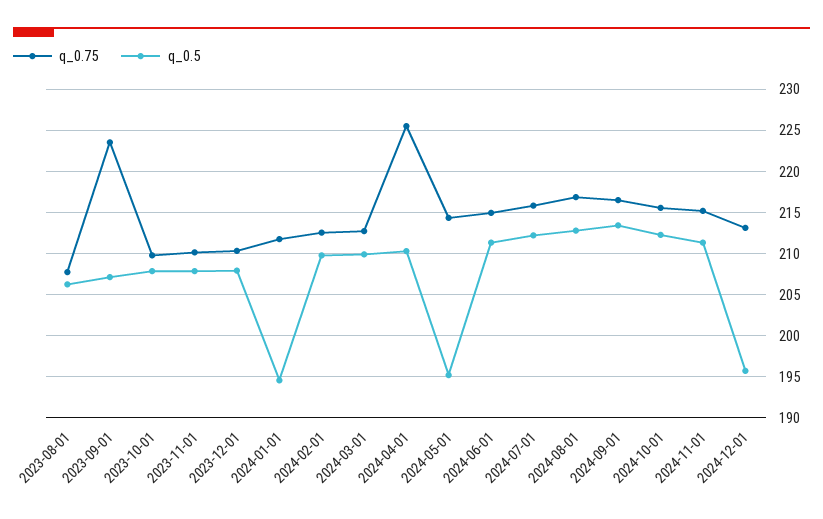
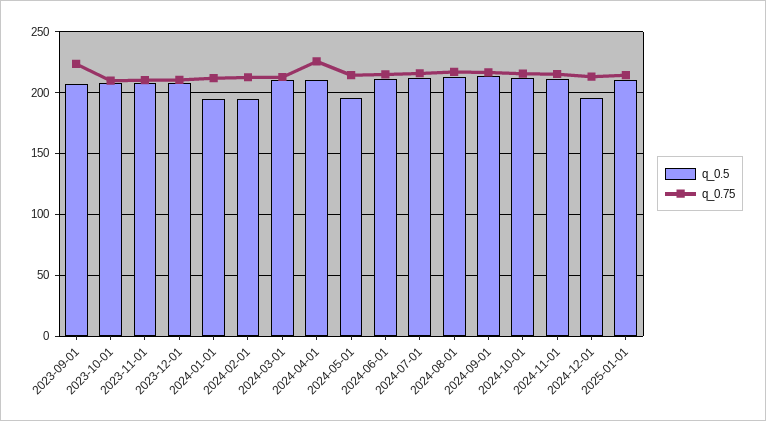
q_0.75, 2023-08-01: 208 -> none
q_0.5, 2023-08-01: 206 -> none
q_0.5, 2024-02-01: 210 -> 195
q_0.5, 2025-01-01: none -> 210
q_0.75, 2025-01-01: none -> 215

